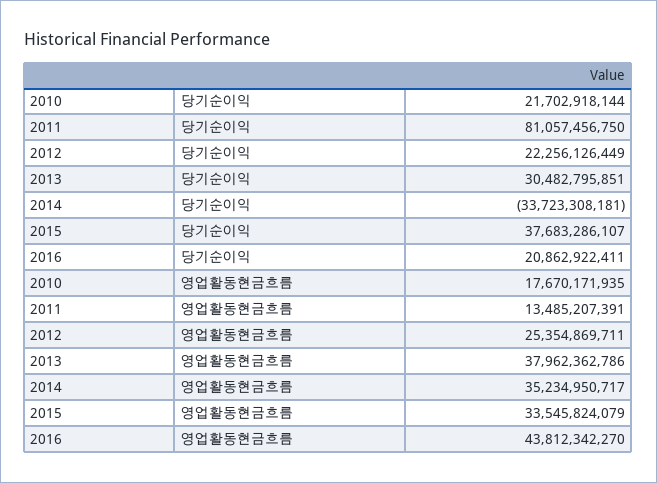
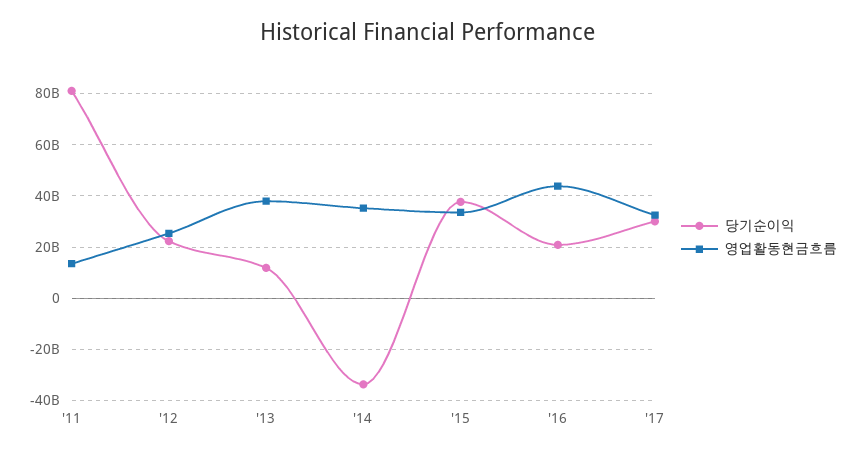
당기순이익, 2010: 21702918144 -> none
당기순이익, 2013: 30482795851 -> 12500000000
영업활동현금흐름, 2010: 17670171935 -> none
당기순이익, '17: none -> 30000000000
영업활동현금흐름, '17: none -> 32500000000

